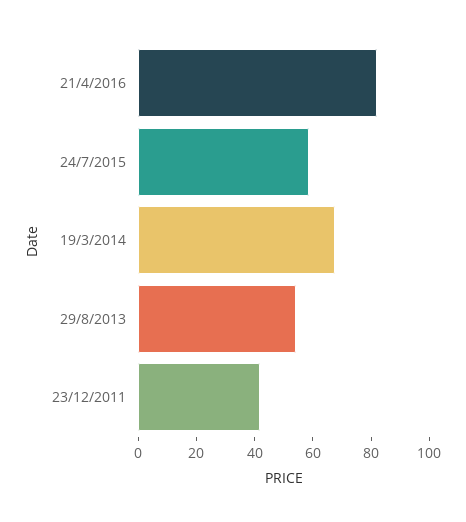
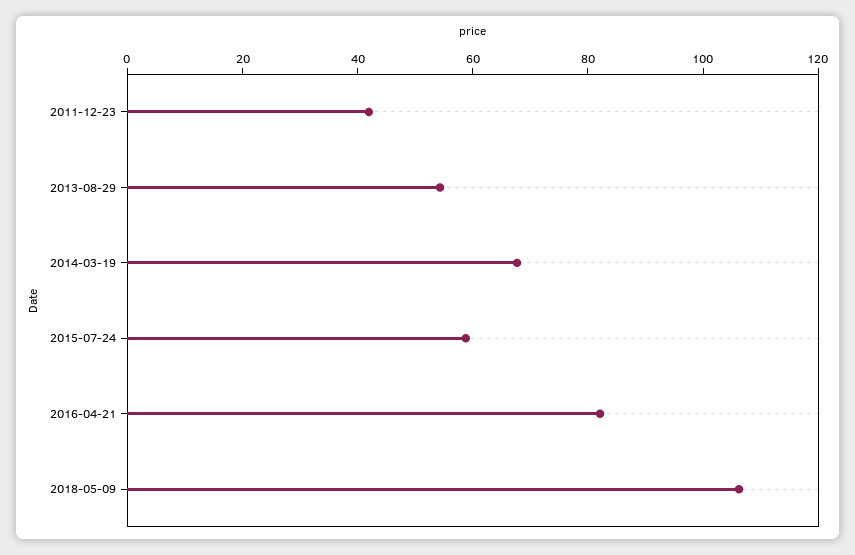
2018-05-09: none -> 105

